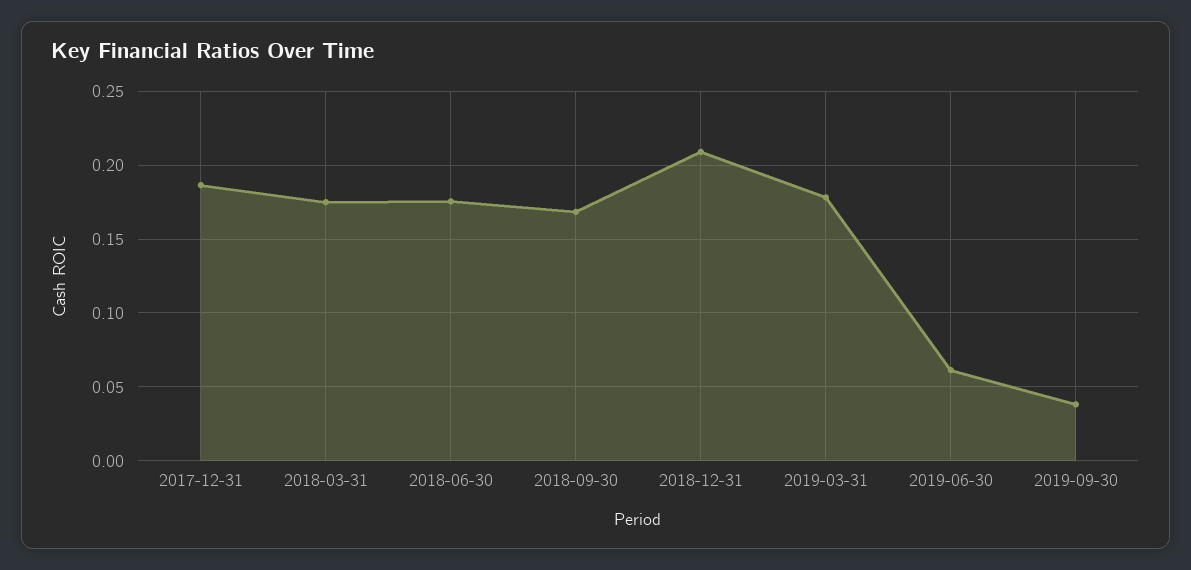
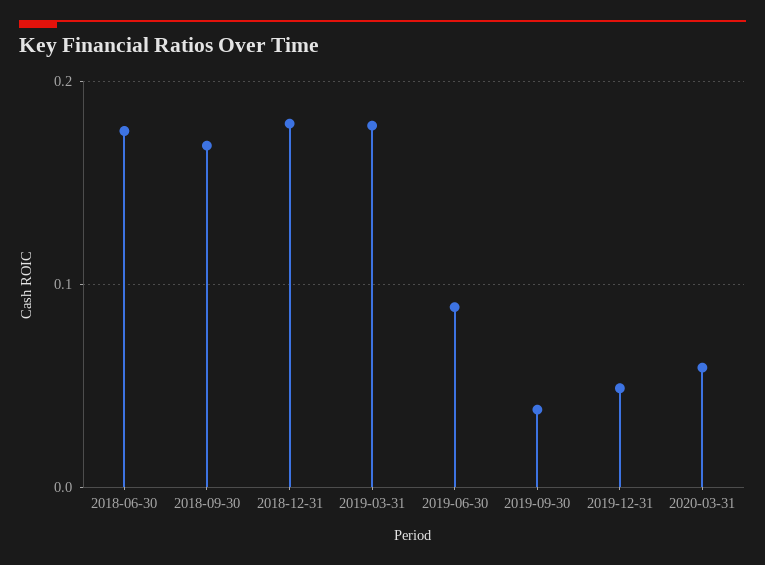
2017-12-31: 0.185 -> none
2018-03-31: 0.175 -> none
2018-12-31: 0.21 -> 0.18
2019-06-30: 0.06 -> 0.09
2019-12-31: none -> 0.05
2020-03-31: none -> 0.06

